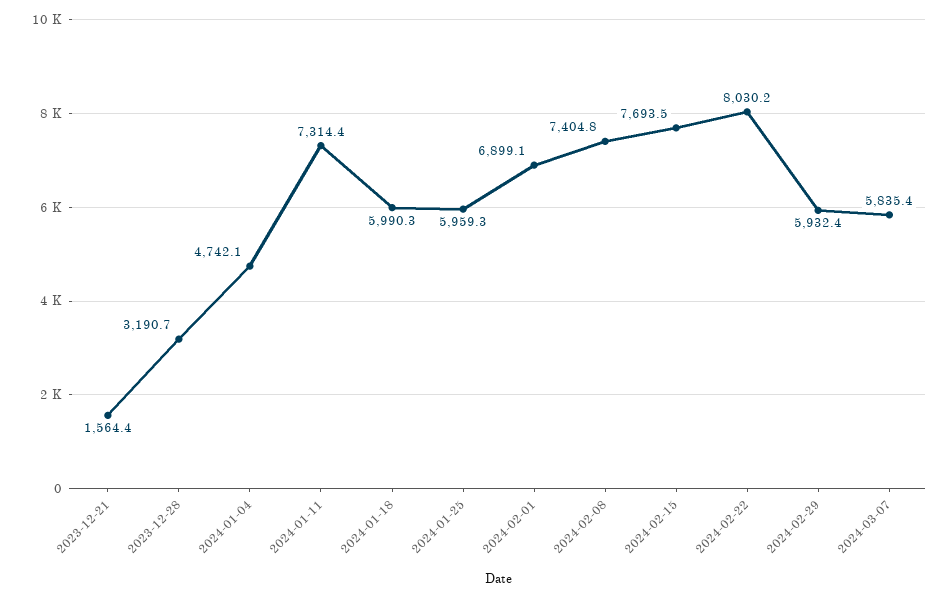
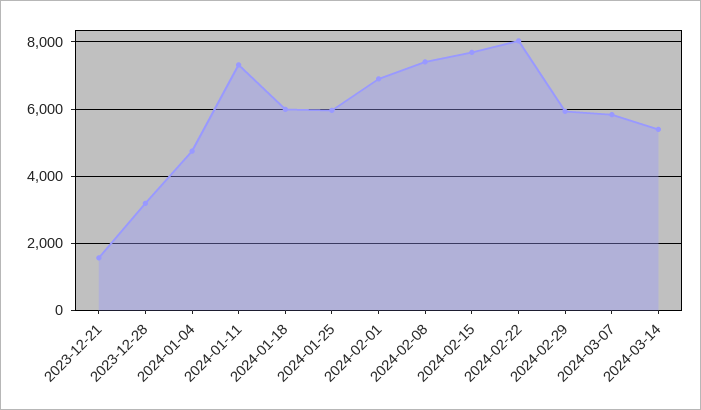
2024-03-14: none -> 5400

